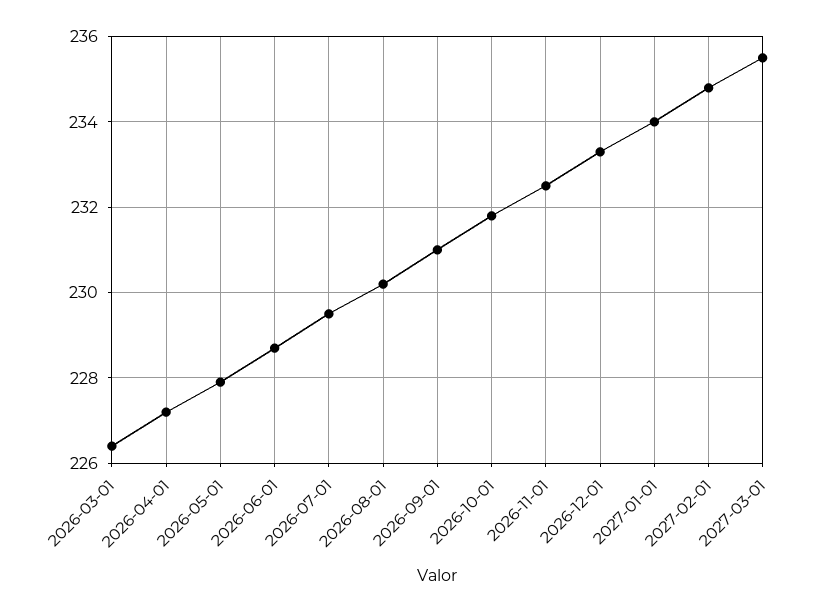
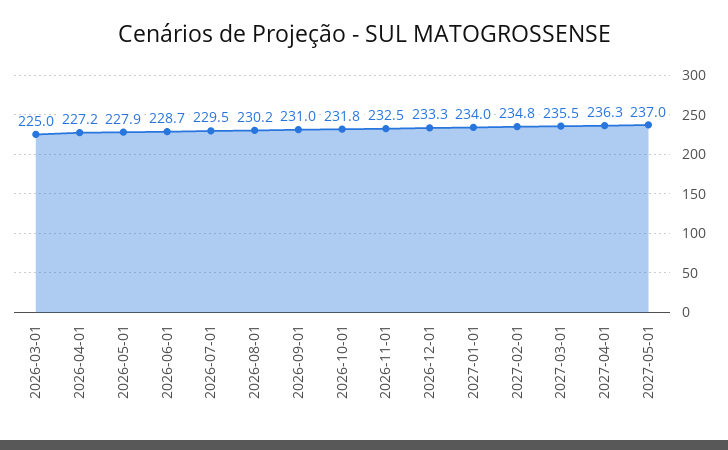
2026-03-01: 226.5 -> 225
2027-04-01: none -> 236.3
2027-05-01: none -> 237

